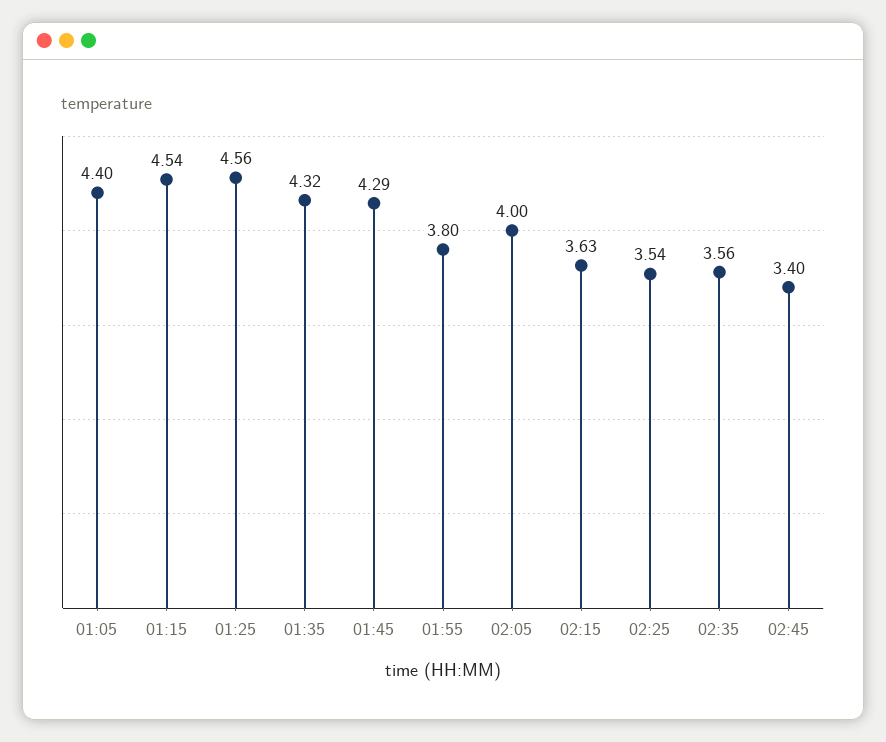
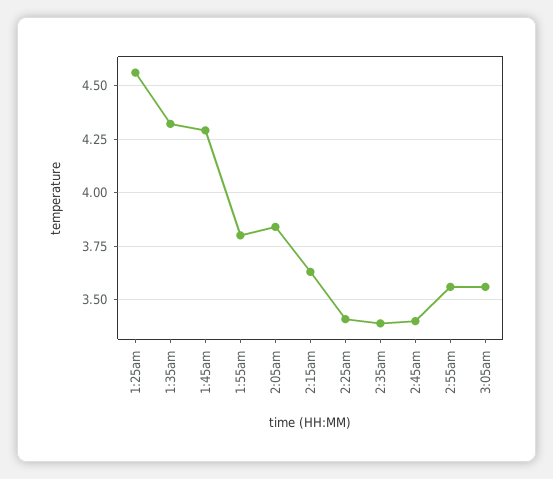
01:05: 4.4 -> none
01:15: 4.54 -> none
02:05: 4 -> 3.85
02:25: 3.54 -> 3.4
02:35: 3.56 -> 3.4
2:55am: none -> 3.55
3:05am: none -> 3.55

